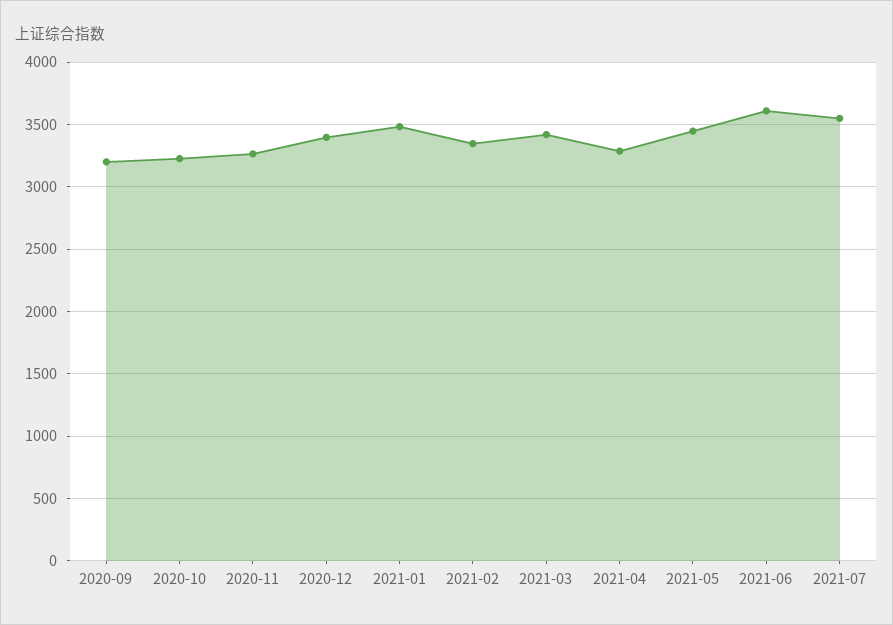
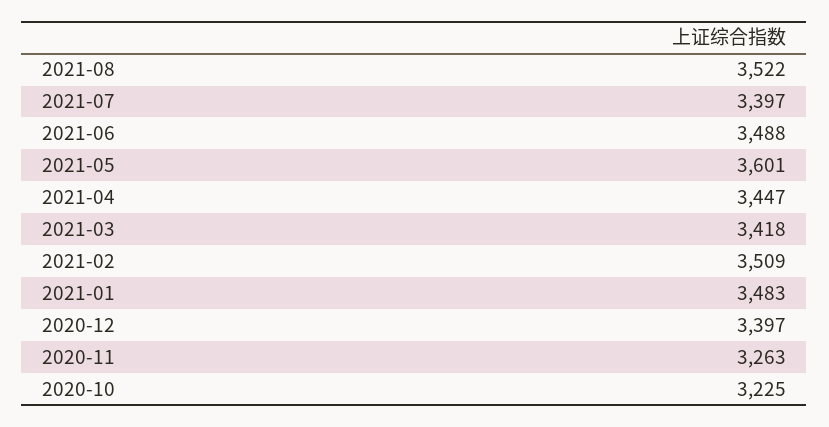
2020-09: 3200 -> none
2021-02: 3350 -> 3509
2021-04: 3300 -> 3447
2021-05: 3450 -> 3601
2021-06: 3600 -> 3488
2021-07: 3550 -> 3397
2021-08: none -> 3522

